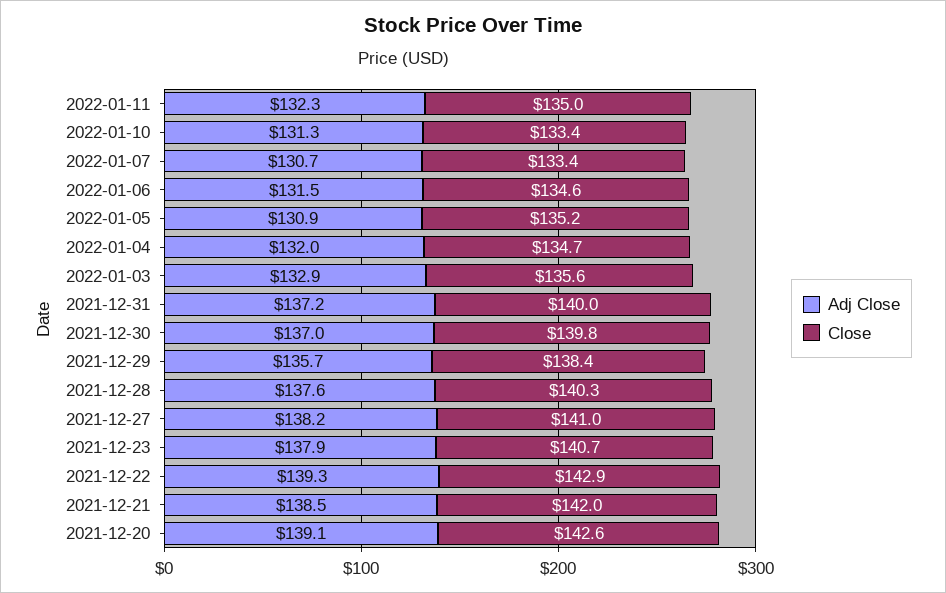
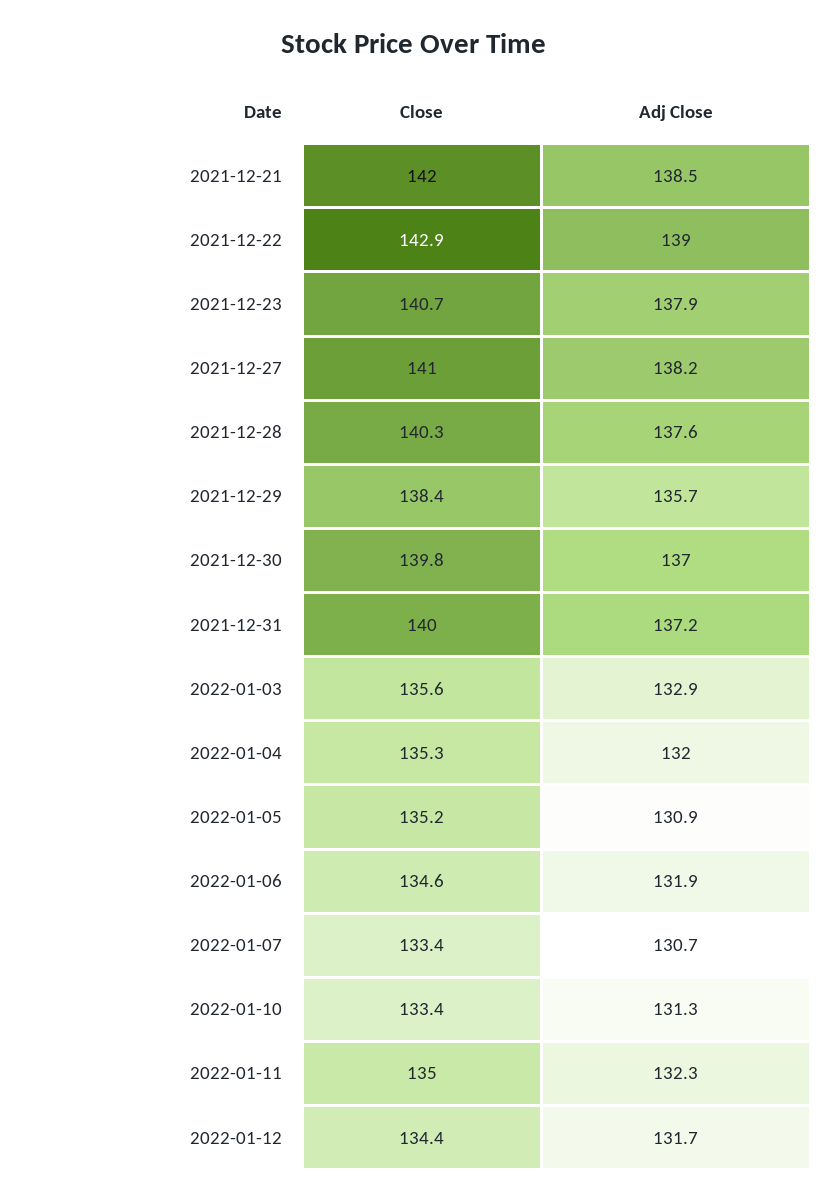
Adj Close, 2022-01-06: 131.5 -> 131.9
Close, 2022-01-04: 134.7 -> 135.3
Adj Close, 2021-12-22: 139.3 -> 139
Adj Close, 2021-12-20: 139.1 -> none
Close, 2021-12-20: 142.6 -> none
Close, 2022-01-12: none -> 134.4
Adj Close, 2022-01-12: none -> 131.7

